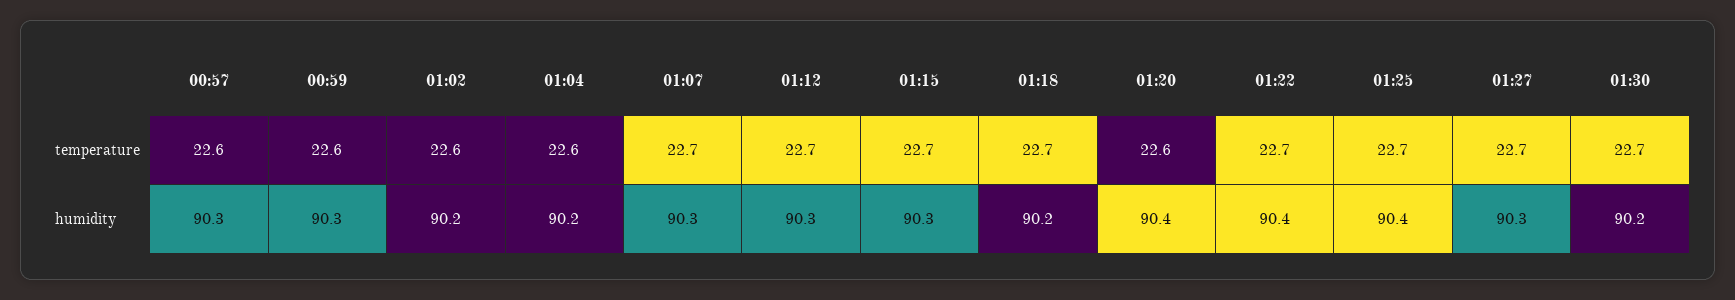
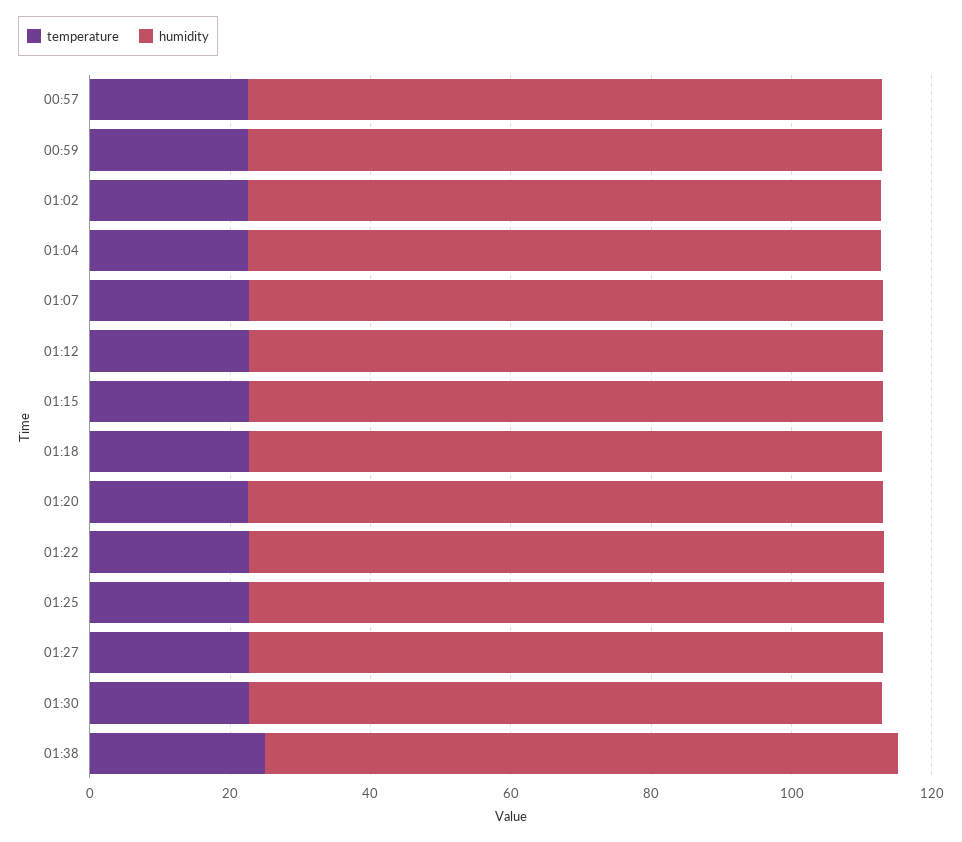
temperature, 01:38: none -> 25
humidity, 01:38: none -> 90

